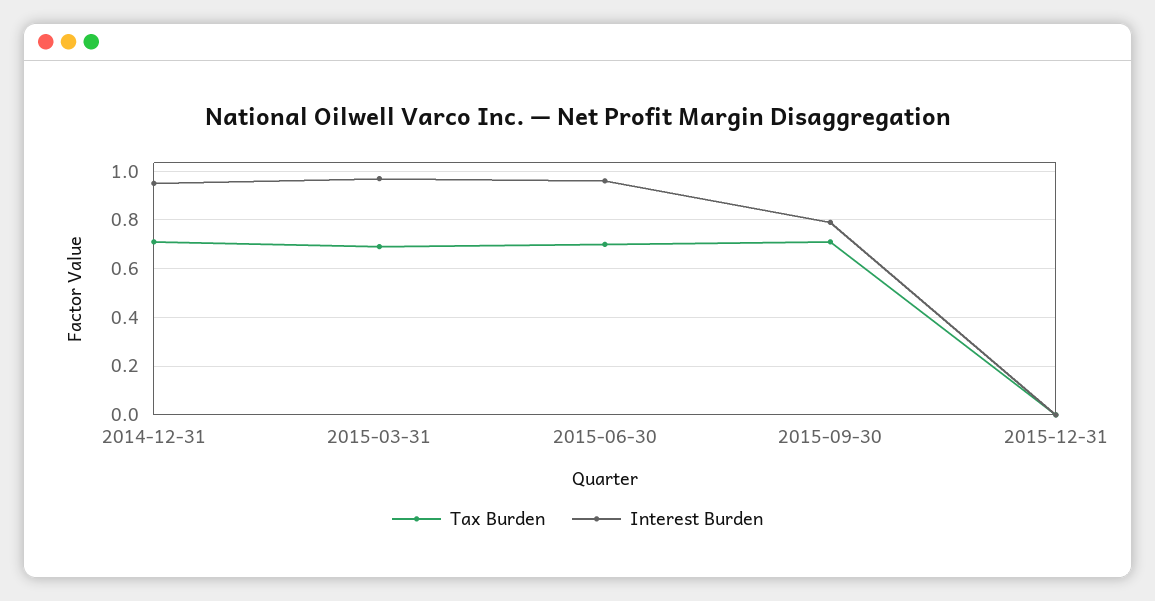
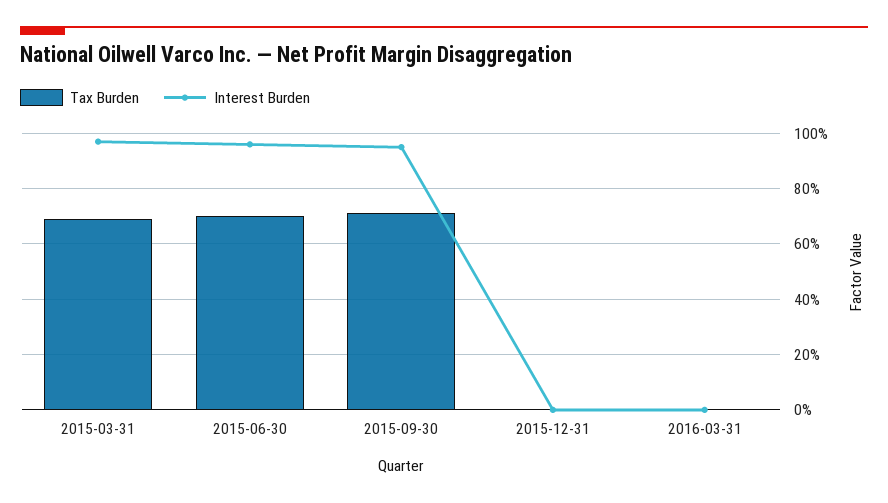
Tax Burden, 2014-12-31: 0.7 -> none
Interest Burden, 2014-12-31: 0.95 -> none
Interest Burden, 2015-09-30: 0.8 -> 0.95
Tax Burden, 2016-03-31: none -> 0
Interest Burden, 2016-03-31: none -> 0

